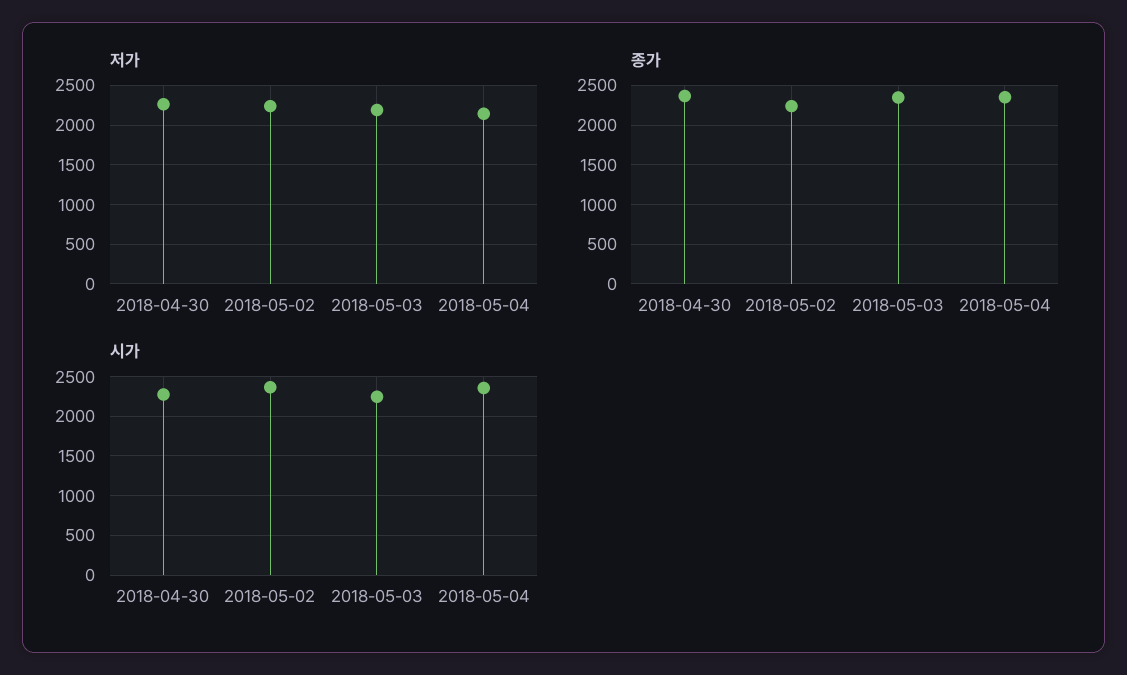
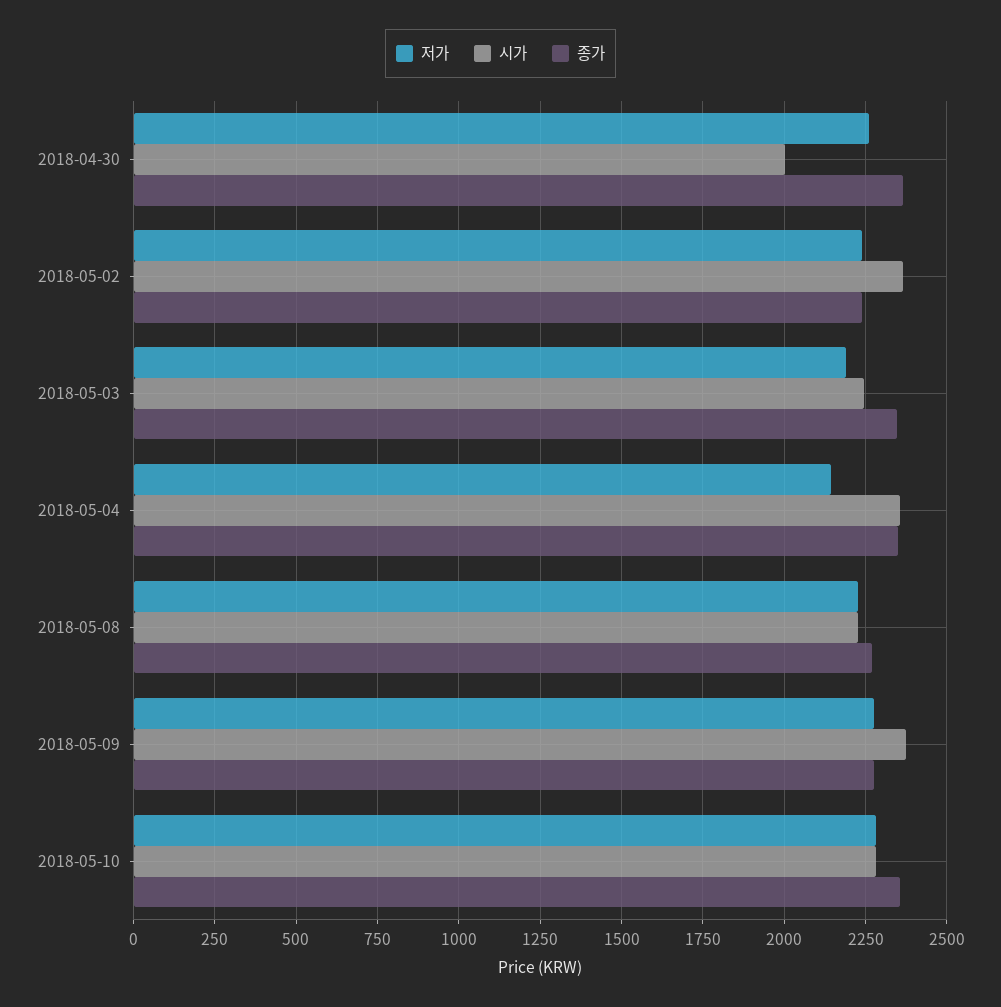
시가, 2018-04-30: 2300 -> 2000
저가, 2018-05-08: none -> 2225
시가, 2018-05-08: none -> 2225
종가, 2018-05-08: none -> 2275
저가, 2018-05-09: none -> 2275
시가, 2018-05-09: none -> 2375
종가, 2018-05-09: none -> 2275
저가, 2018-05-10: none -> 2275
시가, 2018-05-10: none -> 2275
종가, 2018-05-10: none -> 2350

